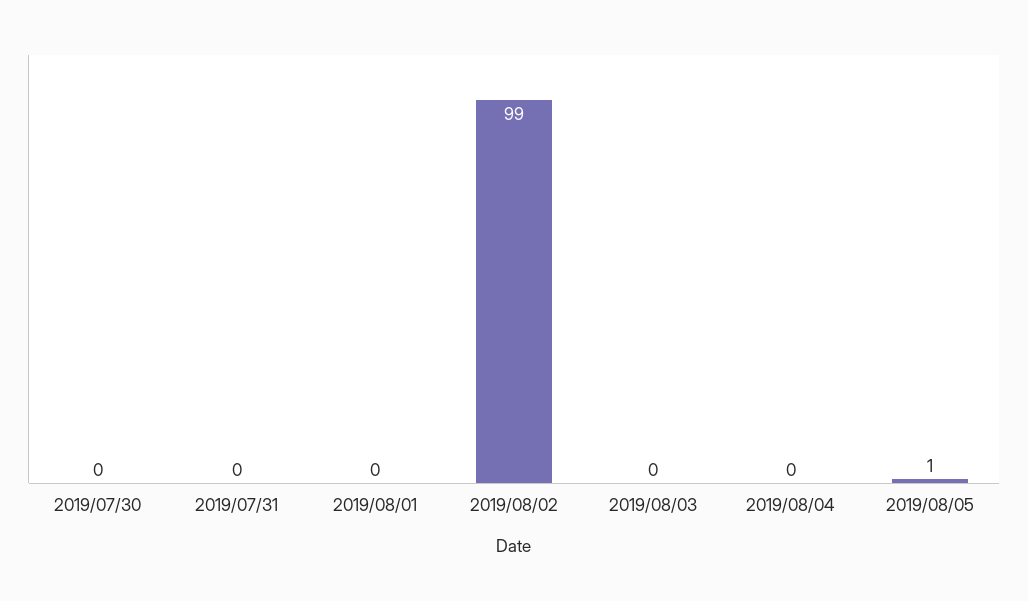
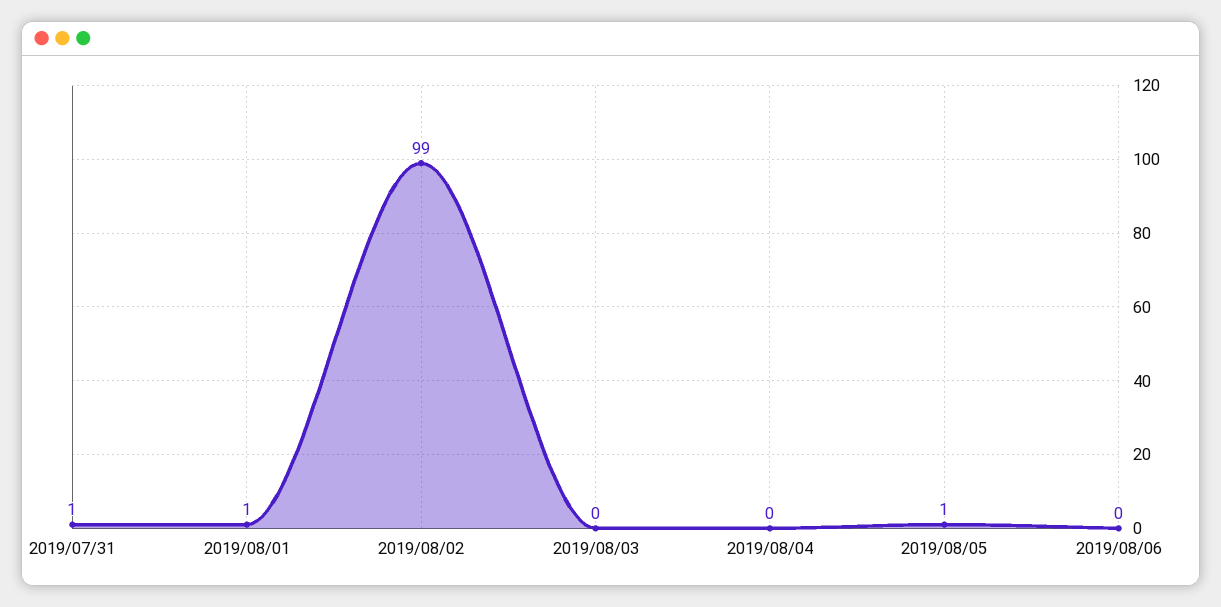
2019/07/30: 0 -> none
2019/07/31: 0 -> 1
2019/08/01: 0 -> 1
2019/08/06: none -> 0

